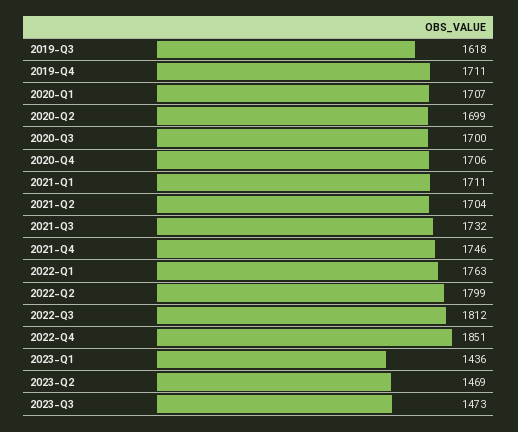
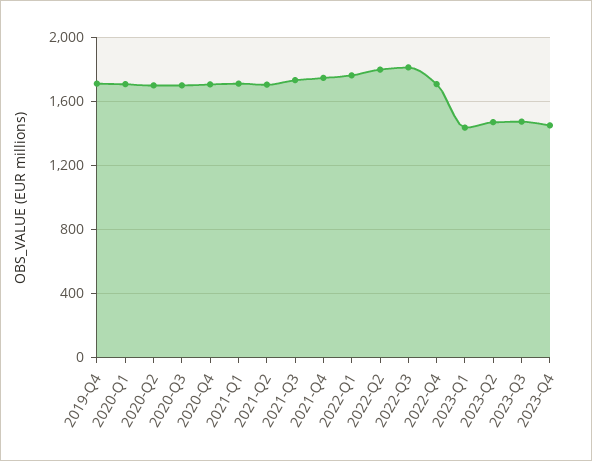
2019-Q3: 1618 -> none
2022-Q4: 1851 -> 1700
2023-Q4: none -> 1450

